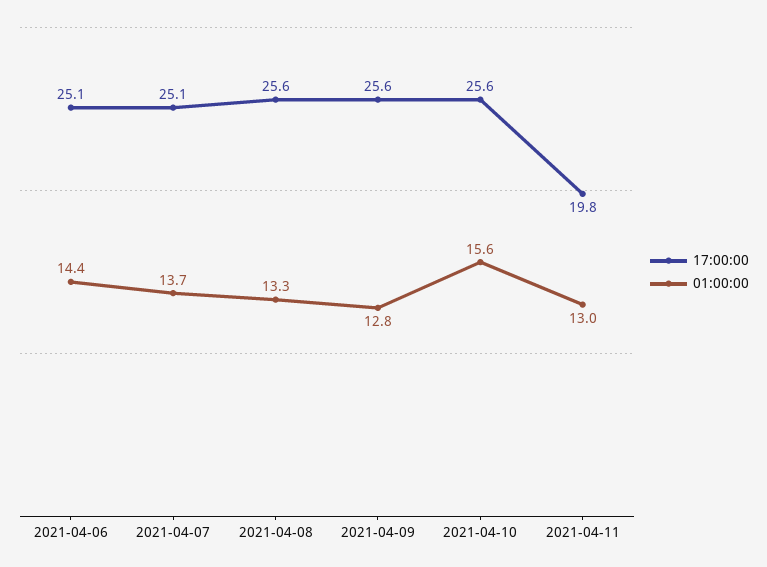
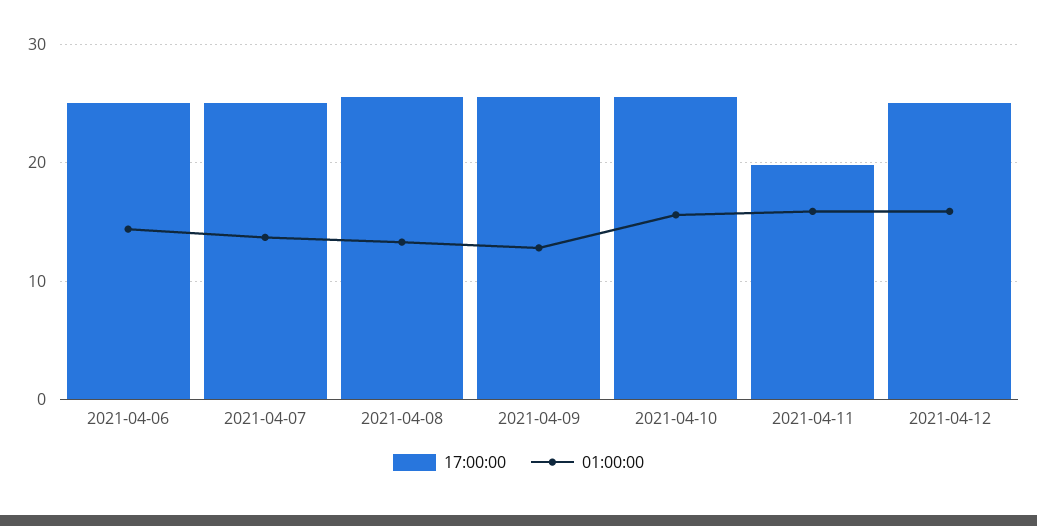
01:00:00, 2021-04-11: 13 -> 16
17:00:00, 2021-04-12: none -> 25
01:00:00, 2021-04-12: none -> 16

